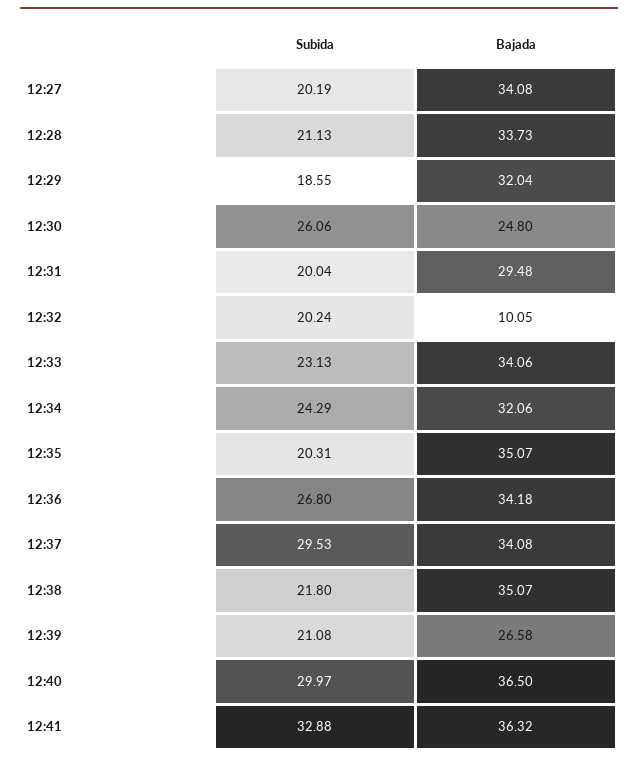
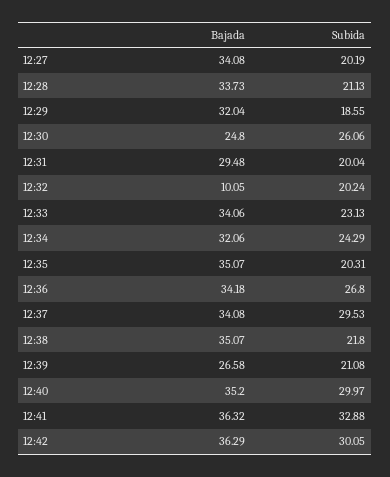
Bajada, 12:40: 36.5 -> 35.2
Bajada, 12:42: none -> 36.29
Subida, 12:42: none -> 30.05

